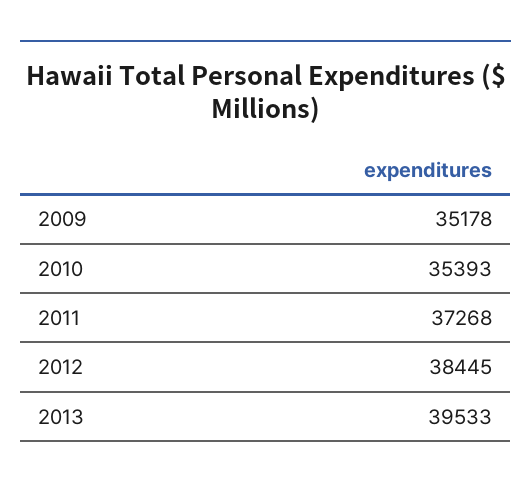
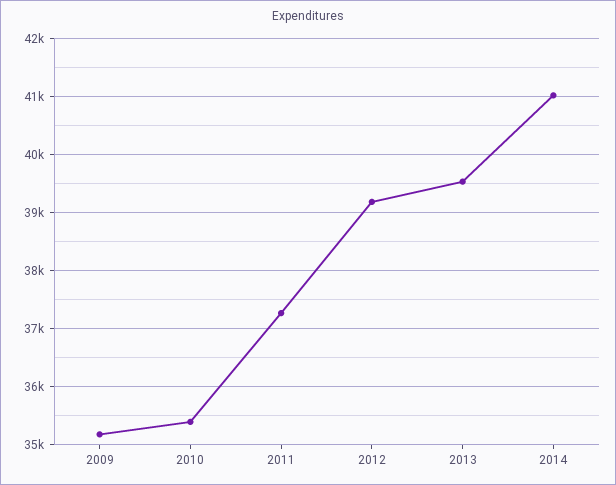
2012: 38445 -> 39200
2014: none -> 41000

